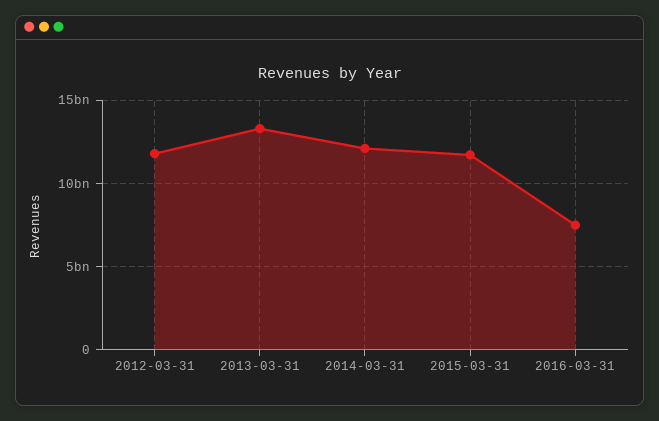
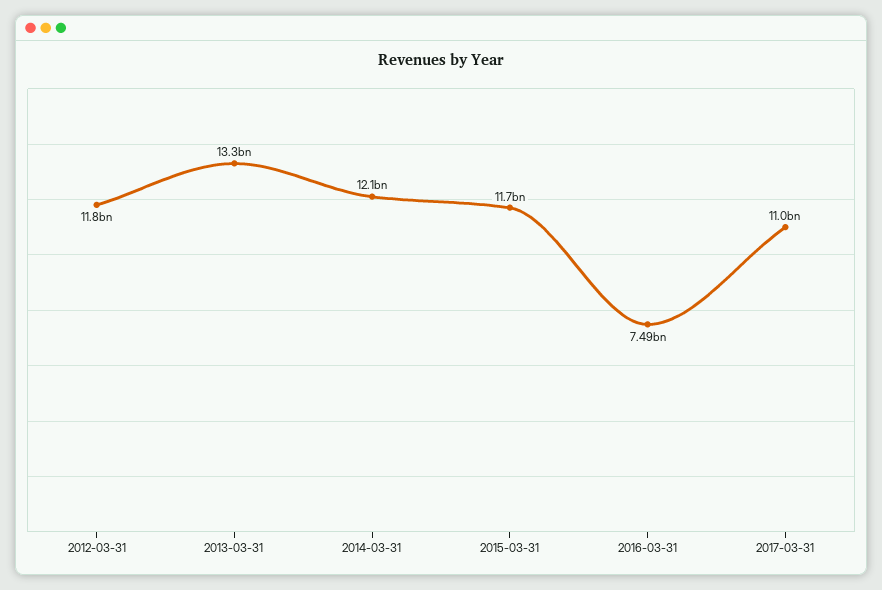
2017-03-31: none -> 11000000000

